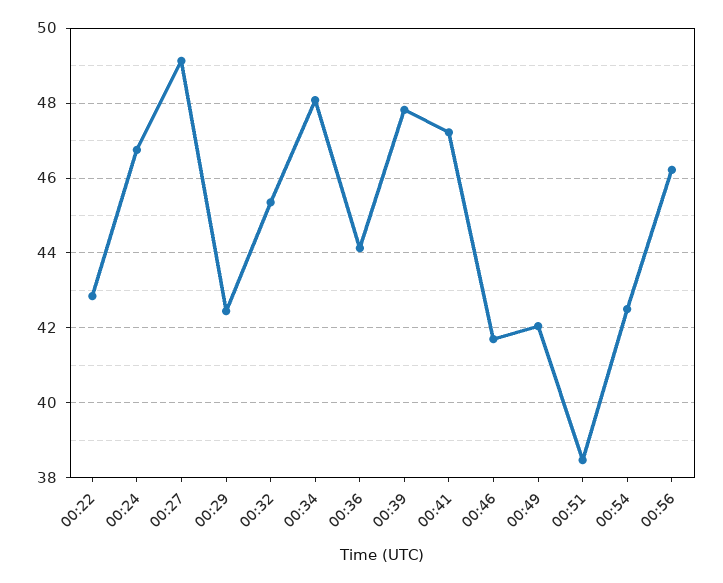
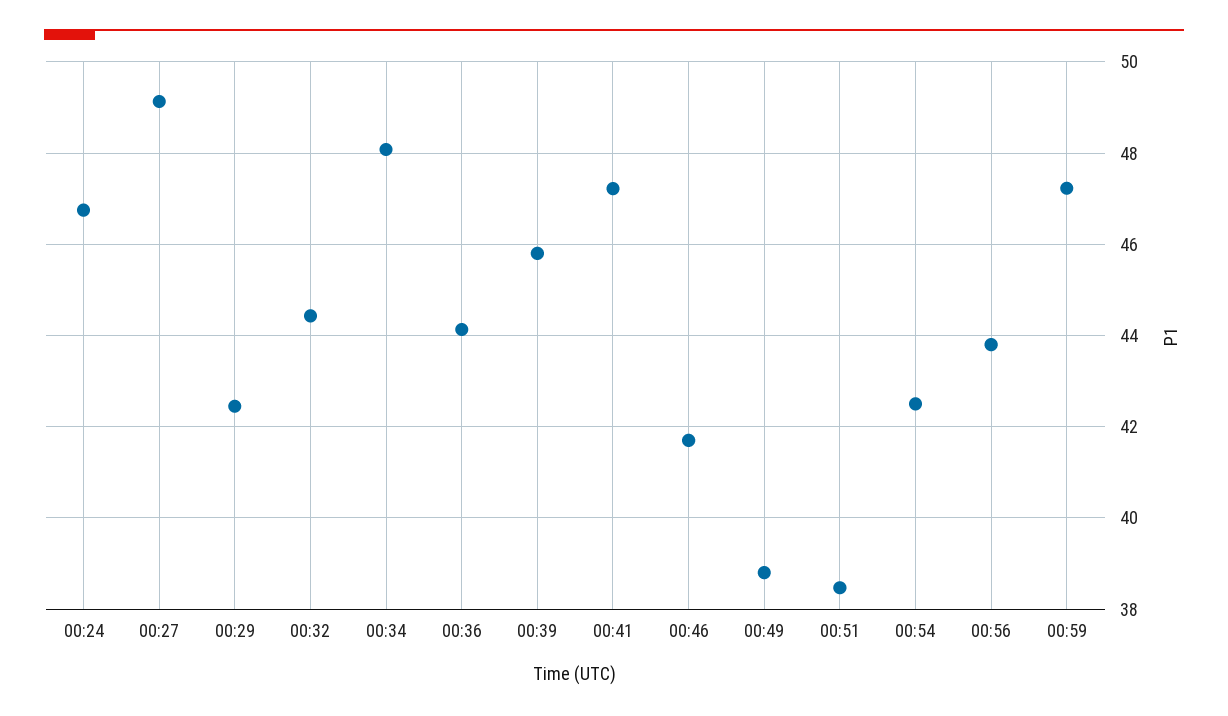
00:22: 42.8 -> none
00:32: 45.4 -> 44.4
00:39: 47.8 -> 45.8
00:49: 42 -> 38.8
00:56: 46.2 -> 43.8
00:59: none -> 47.2

